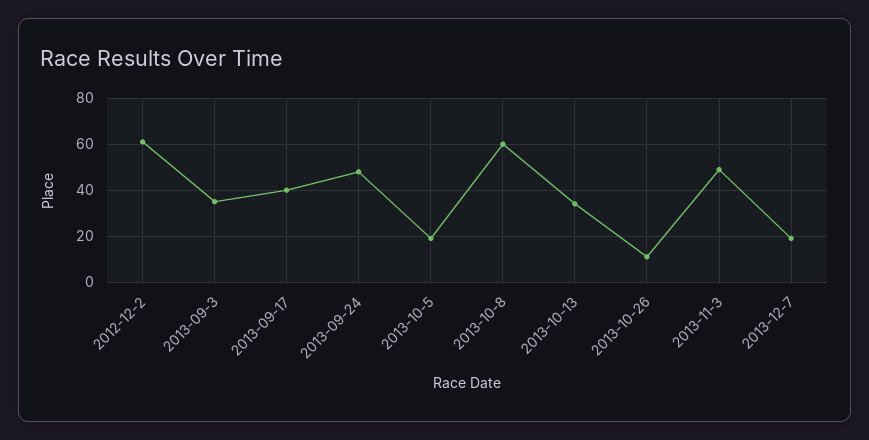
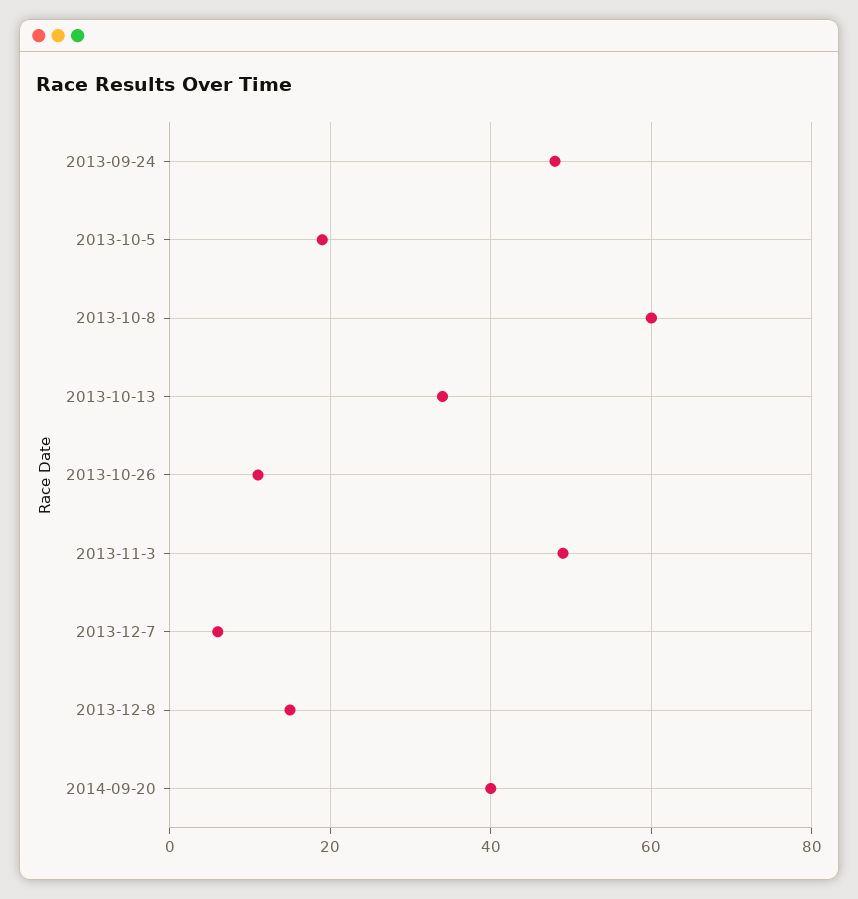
2012-12-2: 60 -> none
2013-09-3: 35 -> none
2013-09-17: 40 -> none
2013-12-7: 20 -> 5
2013-12-8: none -> 15
2014-09-20: none -> 40

